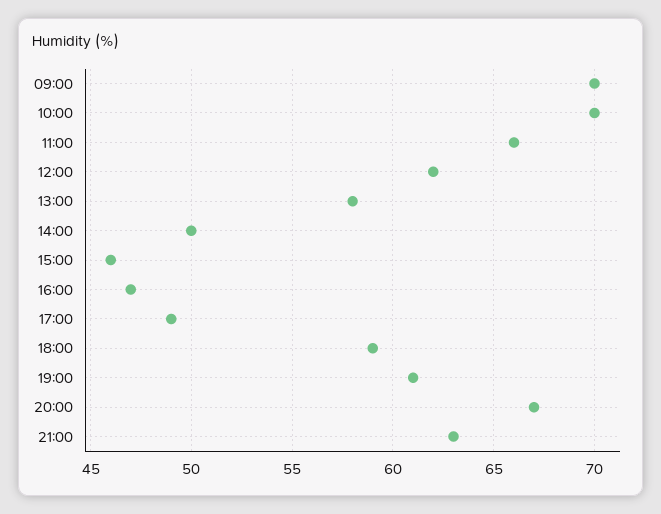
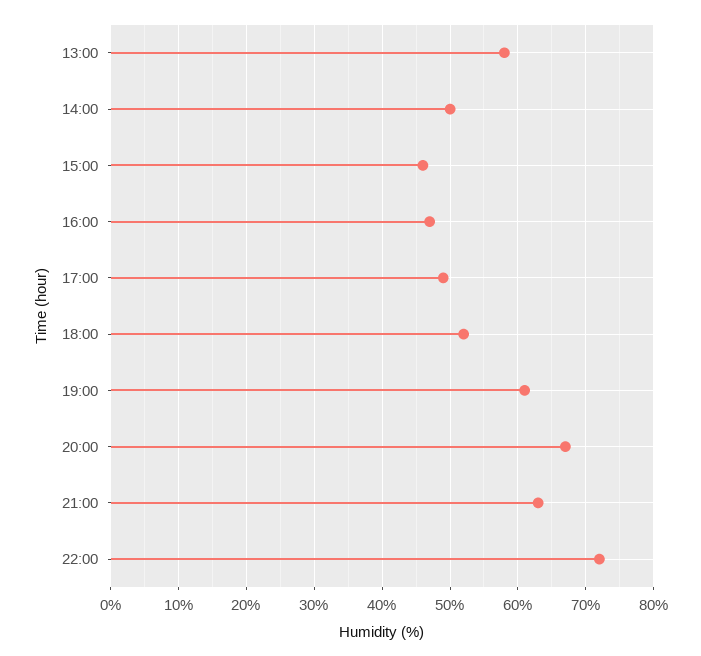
09:00: 70 -> none
10:00: 70 -> none
11:00: 66 -> none
12:00: 62 -> none
18:00: 59 -> 52
22:00: none -> 72

